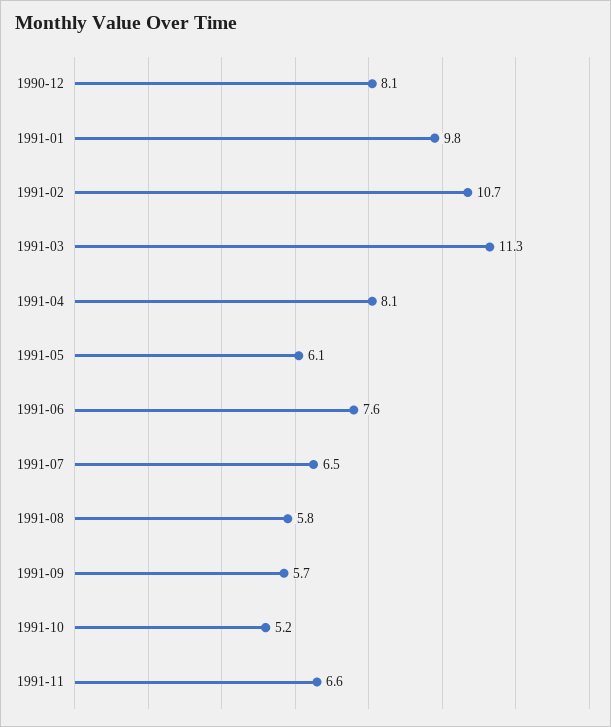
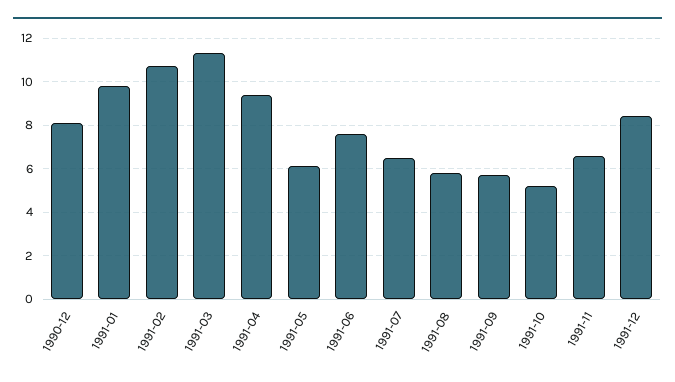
1991-04: 8.1 -> 9.5
1991-12: none -> 8.5

